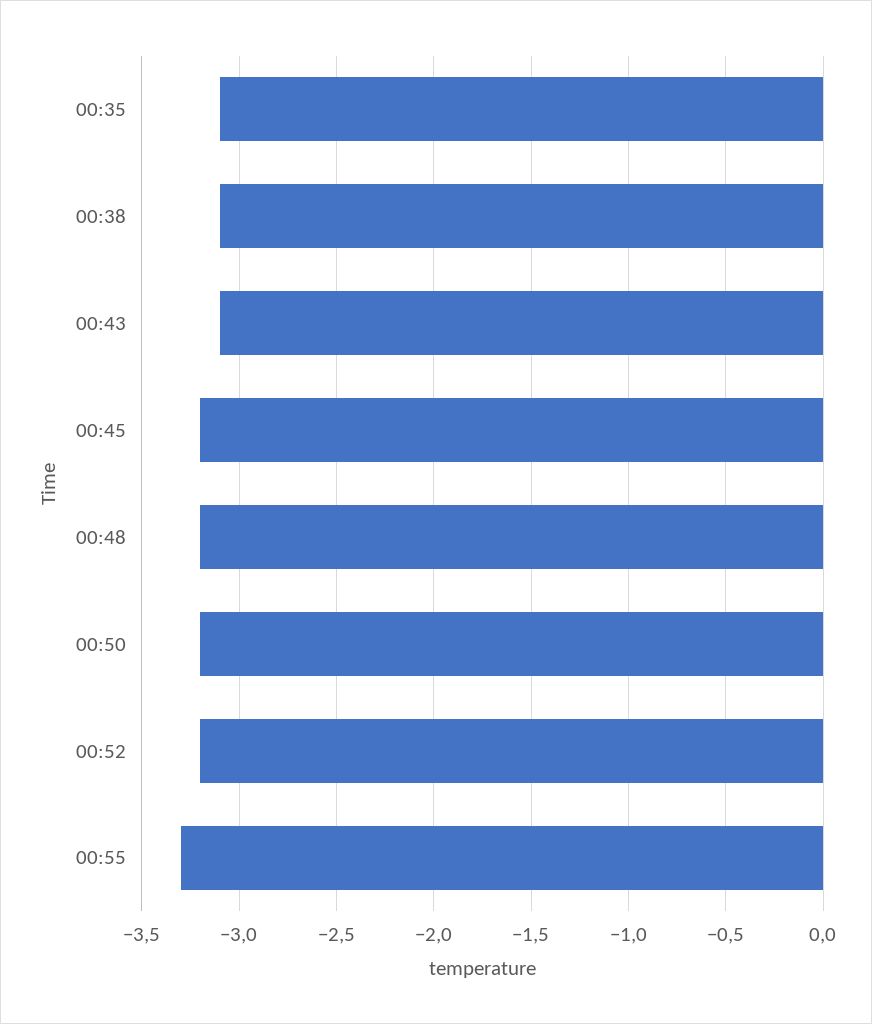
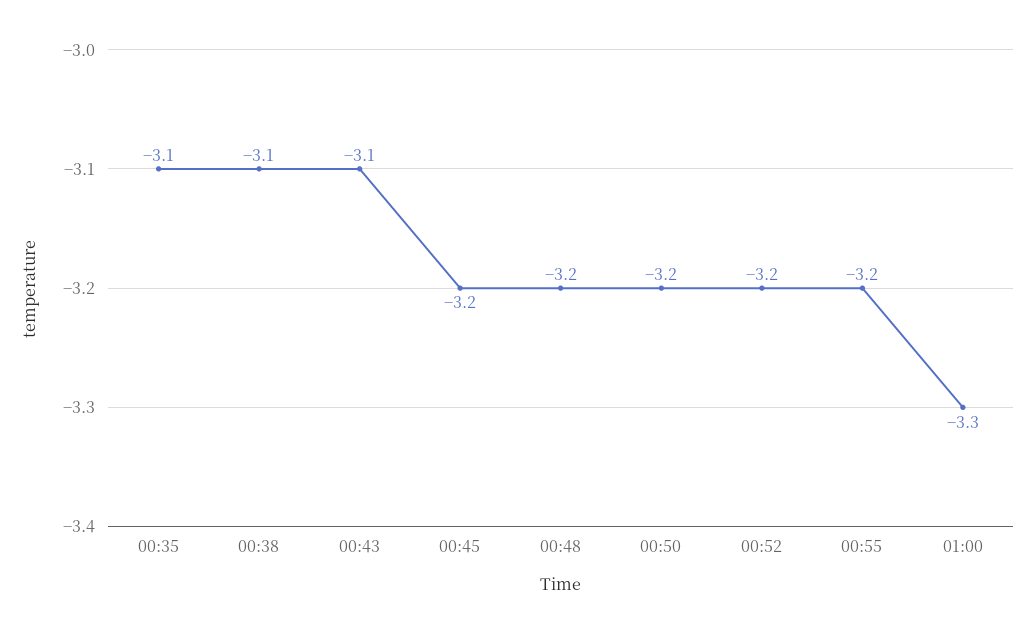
00:55: -3.3 -> -3.2
01:00: none -> -3.3

